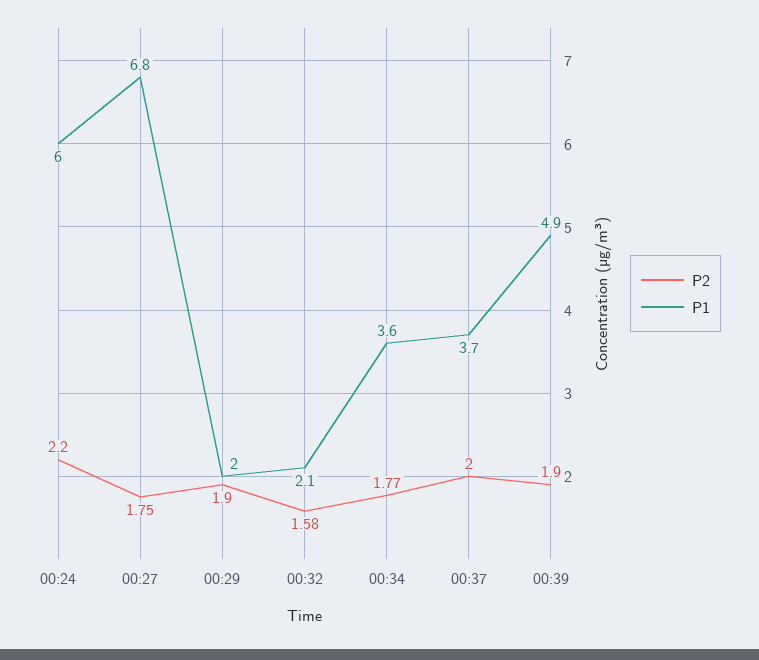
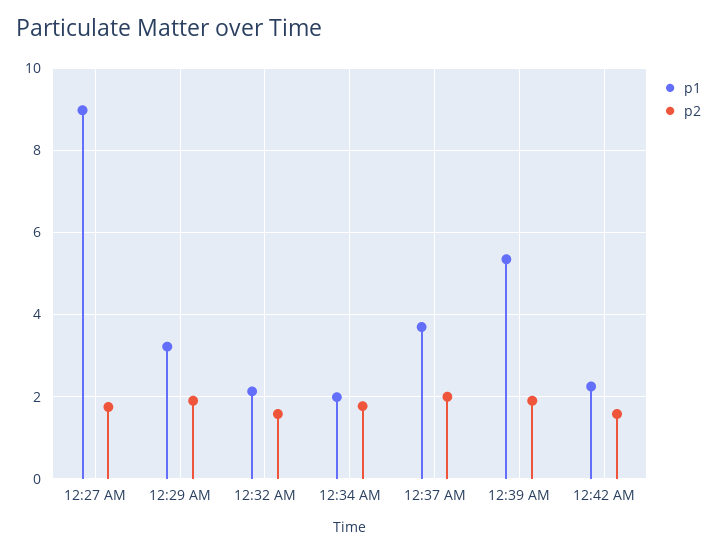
P2, 00:24: 2.2 -> none
P1, 00:24: 6 -> none
P1, 00:27: 6.8 -> 9
P1, 00:29: 2 -> 3.2
P1, 00:34: 3.6 -> 2
P1, 00:39: 4.9 -> 5.4
P1, 12:42 AM: none -> 2.2
P2, 12:42 AM: none -> 1.6

